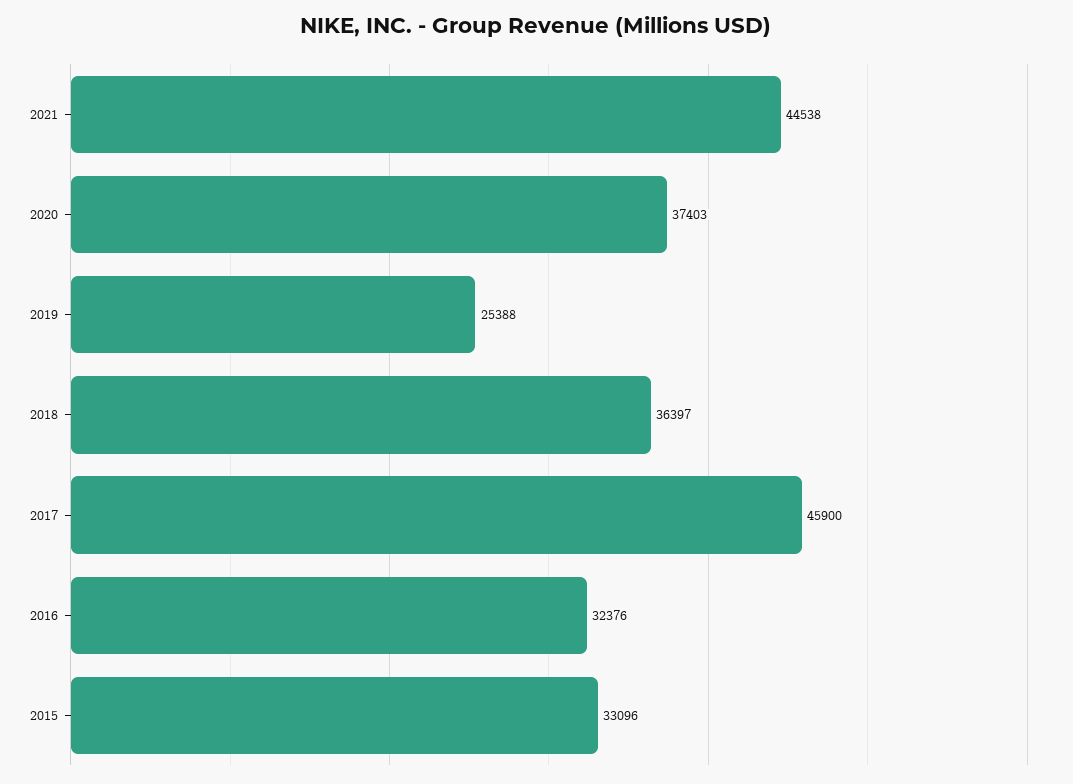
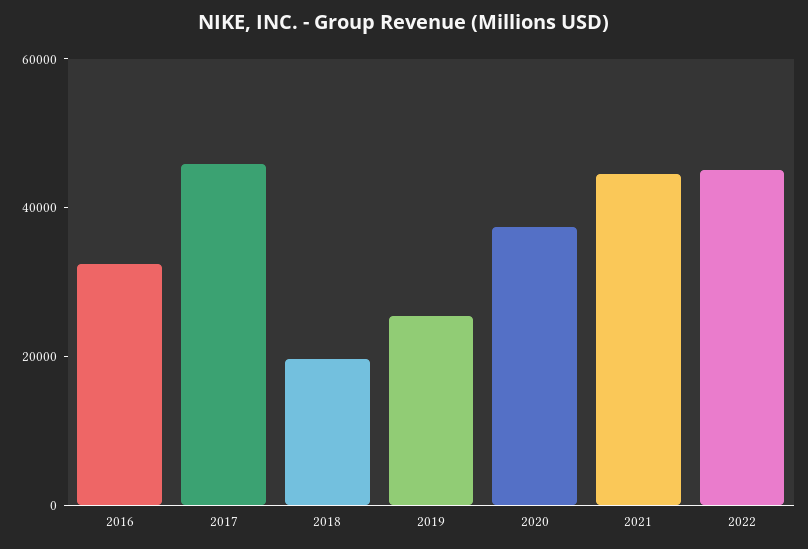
2018: 36397 -> 20000
2015: 33096 -> none
2022: none -> 45000

